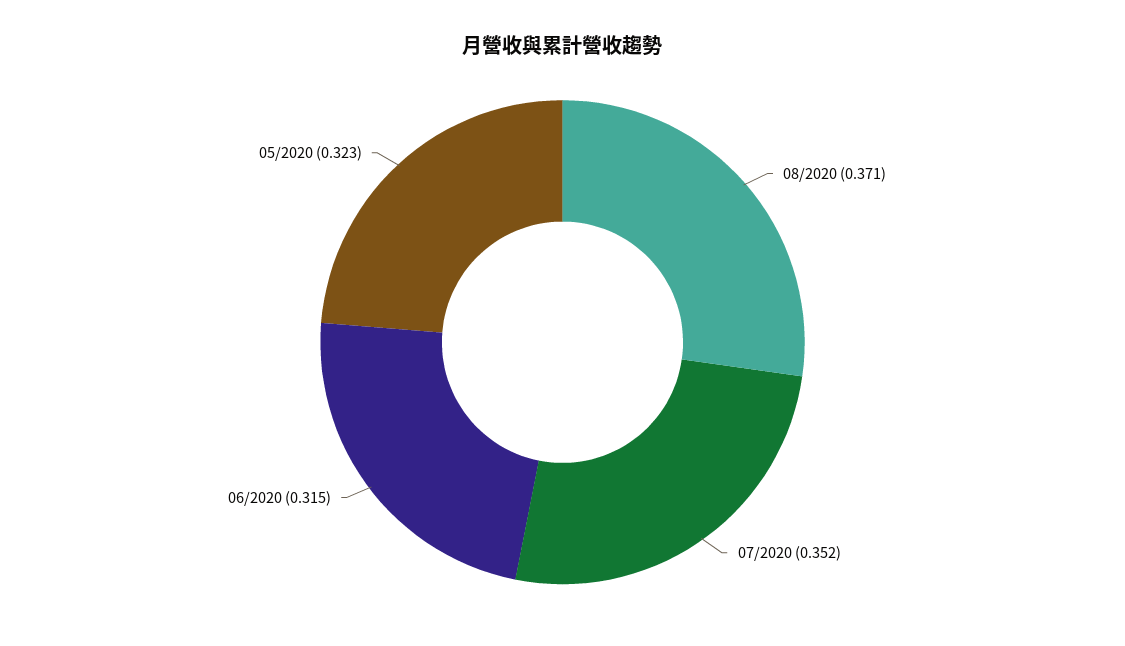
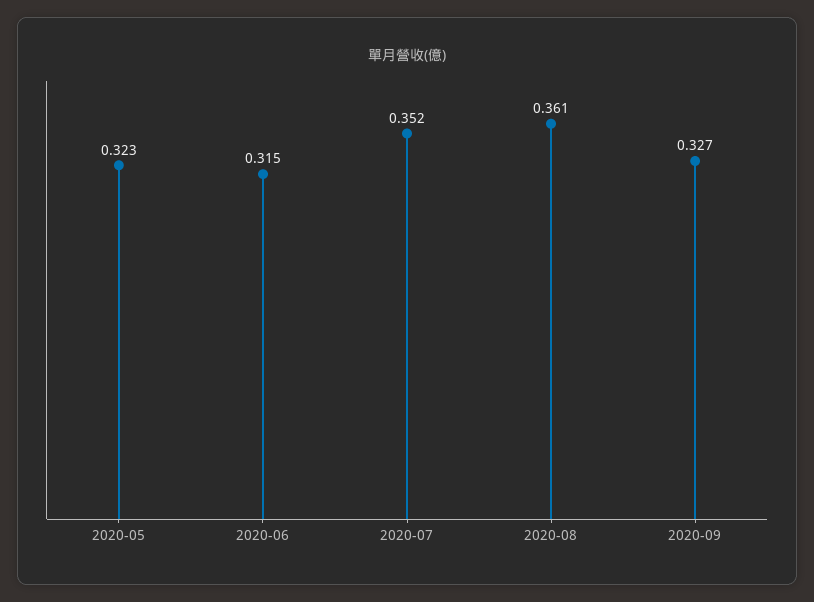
08/2020: 0.371 -> 0.361
2020-09: none -> 0.327

